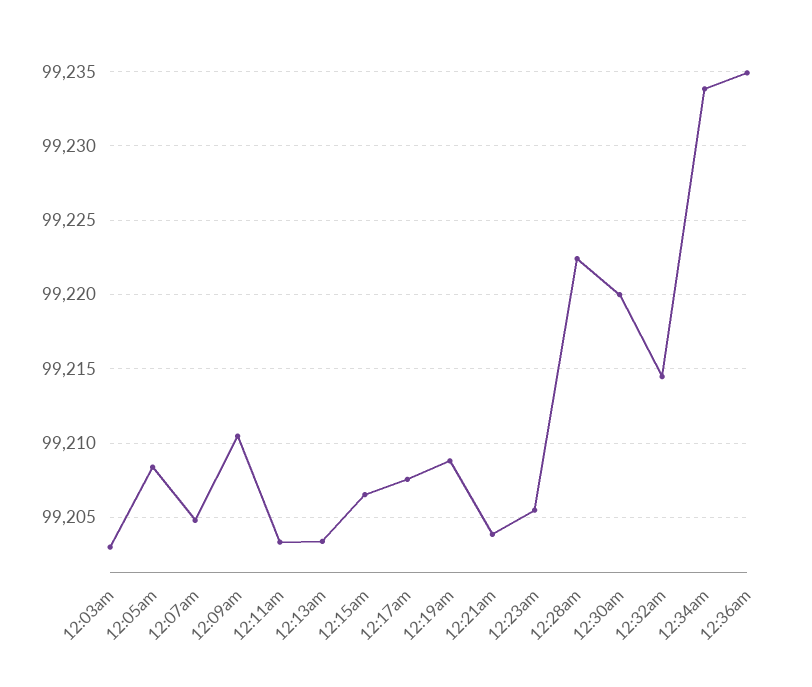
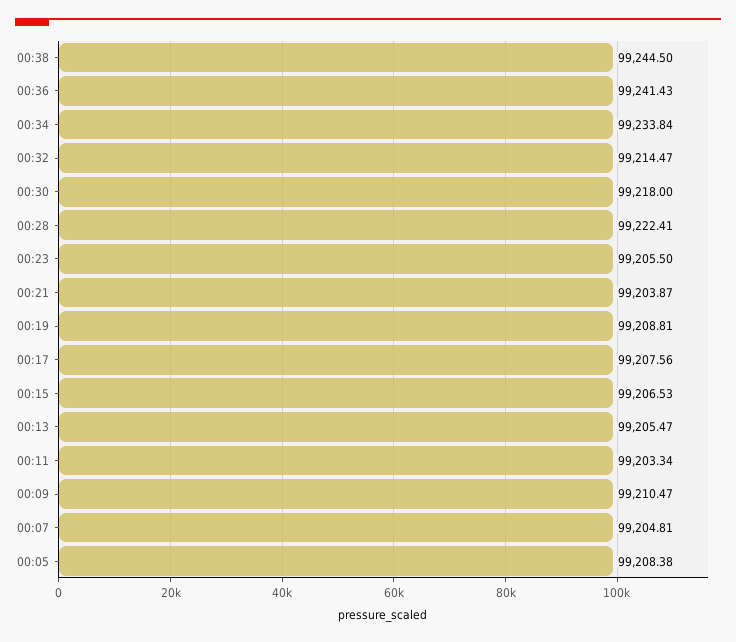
12:03am: 99203 -> none
12:13am: 99203.5 -> 99205.47
12:30am: 99220 -> 99218
12:36am: 99235 -> 99241.43
00:38: none -> 99244.5

